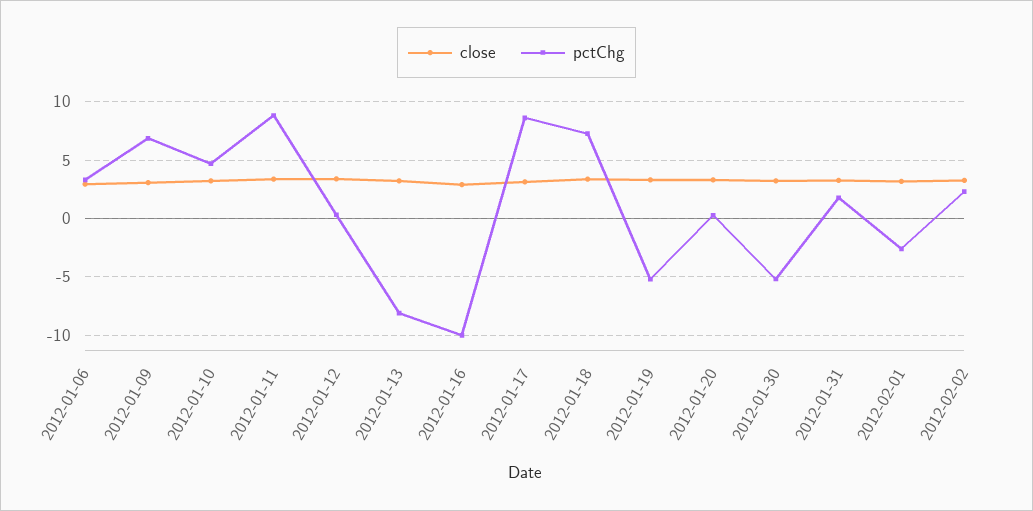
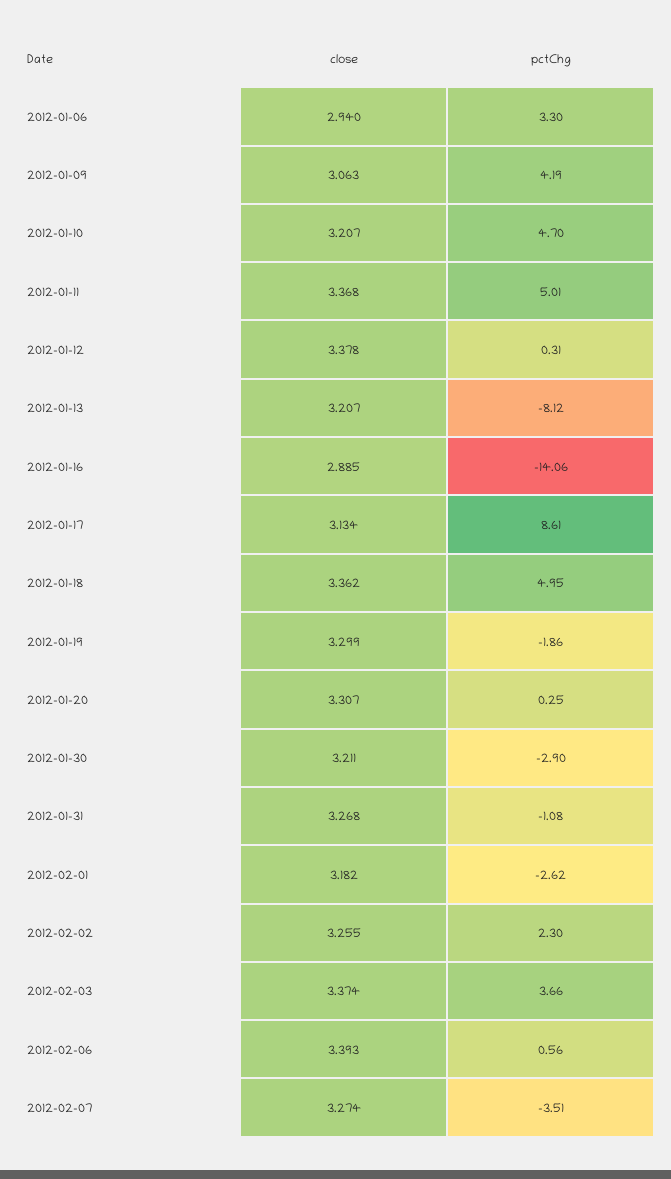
pctChg, 2012-01-09: 7 -> 4.19
pctChg, 2012-01-11: 9 -> 5.01
pctChg, 2012-01-16: -10 -> -14.06
pctChg, 2012-01-18: 7 -> 4.95
pctChg, 2012-01-19: -5 -> -1.86
pctChg, 2012-01-30: -5 -> -2.9
pctChg, 2012-01-31: 2 -> -1.08
close, 2012-02-03: none -> 3.374
pctChg, 2012-02-03: none -> 3.66
close, 2012-02-06: none -> 3.393
pctChg, 2012-02-06: none -> 0.56
close, 2012-02-07: none -> 3.274
pctChg, 2012-02-07: none -> -3.51

